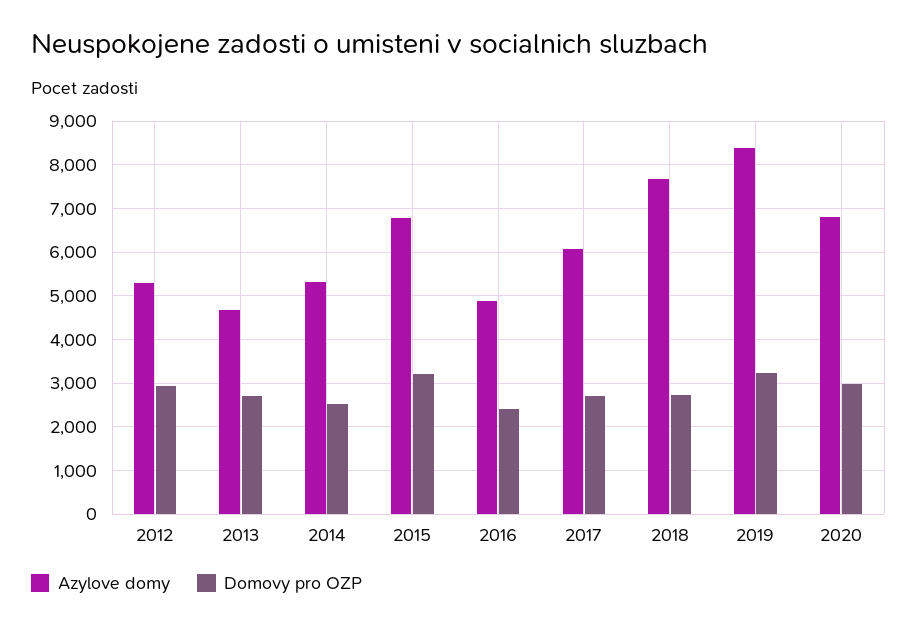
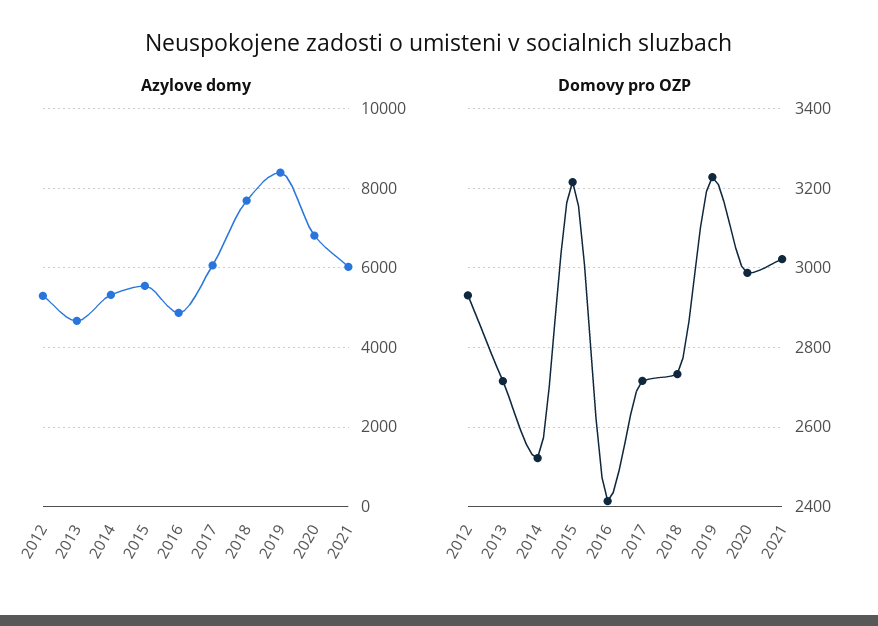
Azylove domy, 2015: 6800 -> 5600
Azylove domy, 2021: none -> 6000
Domovy pro OZP, 2021: none -> 3020

